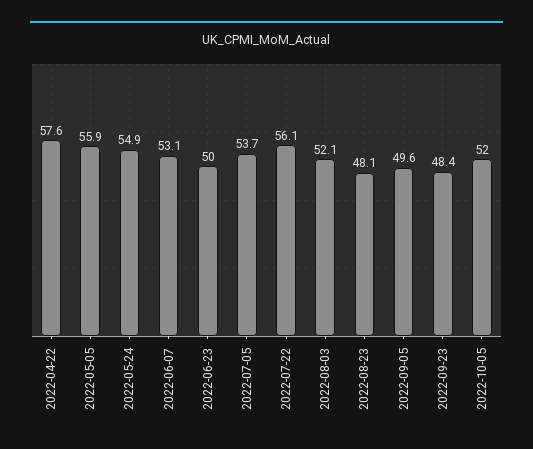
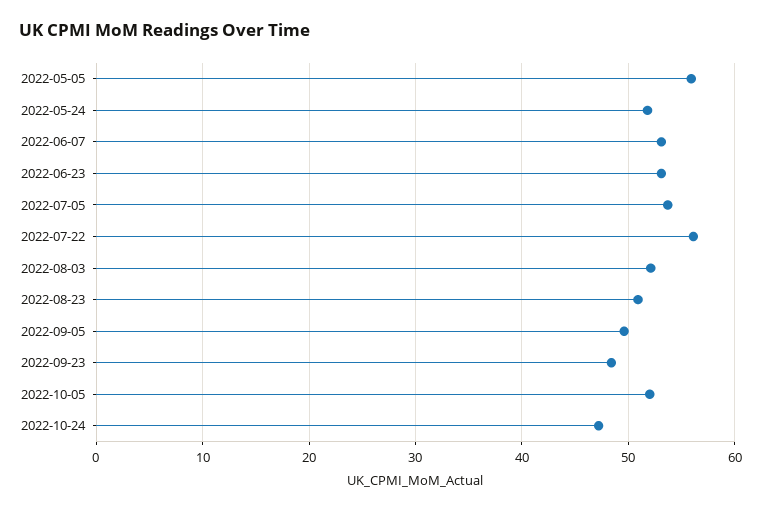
2022-04-22: 57.6 -> none
2022-05-24: 54.9 -> 52
2022-06-23: 50 -> 53
2022-08-23: 48.1 -> 51
2022-10-24: none -> 47

